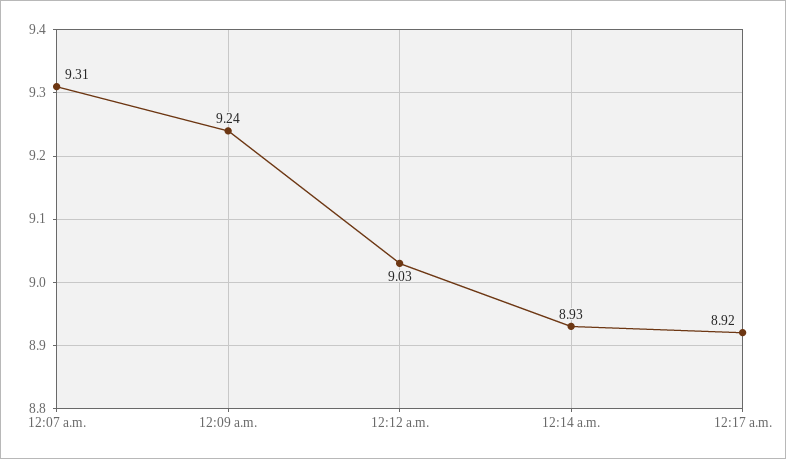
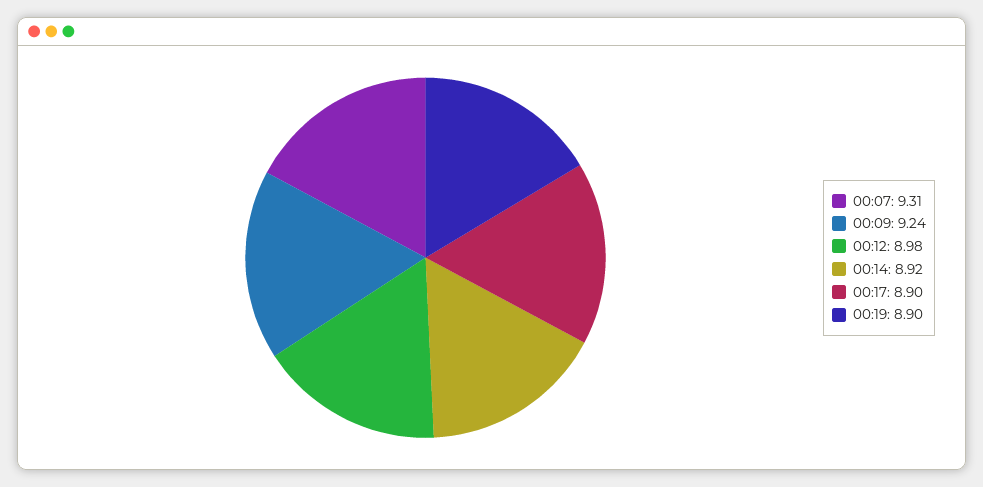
12:12 a.m.: 9.03 -> 8.98
12:14 a.m.: 8.93 -> 8.92
12:17 a.m.: 8.92 -> 8.9
00:19: none -> 8.9

